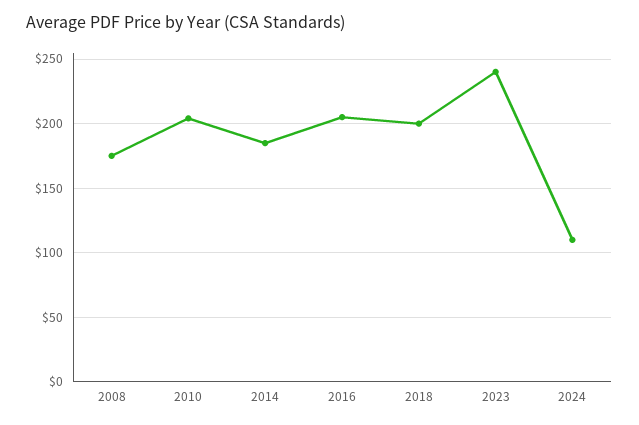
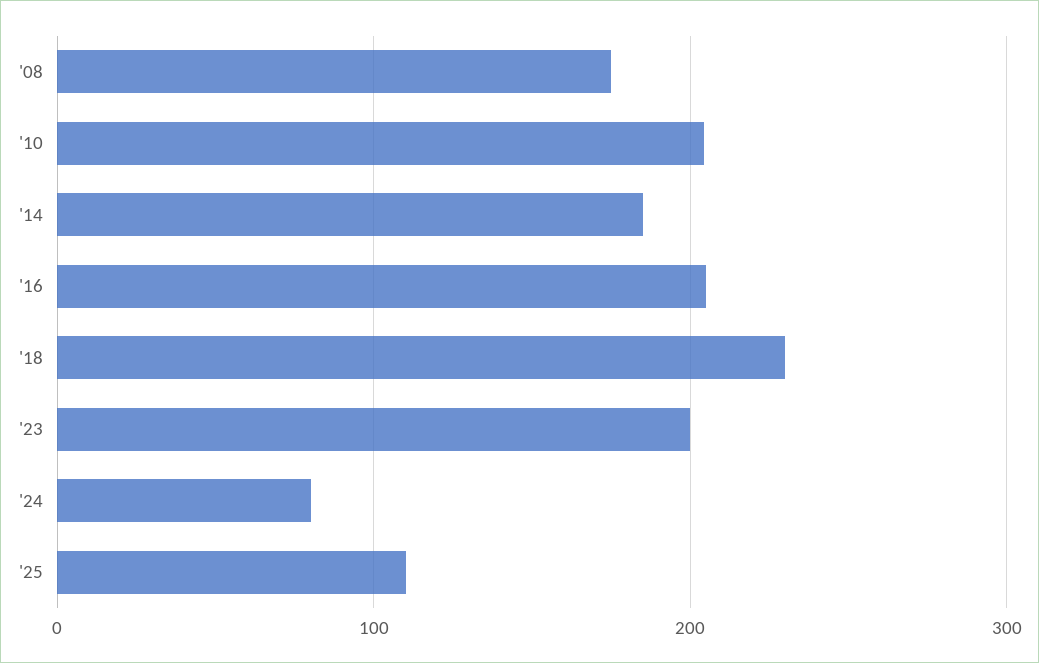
2018: 200 -> 230
2023: 240 -> 200
2024: 110 -> 80
'25: none -> 110

